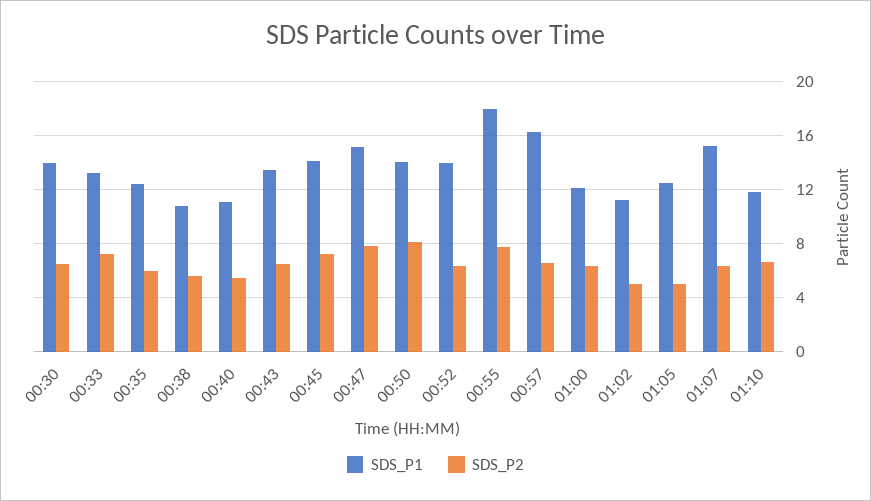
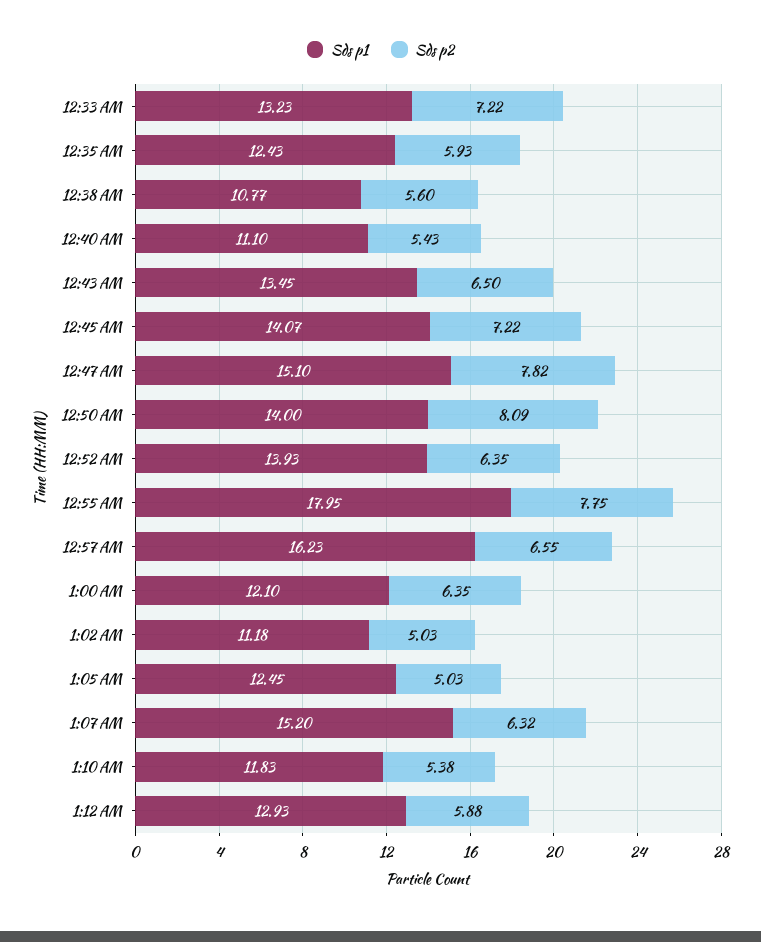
SDS_P1, 00:30: 14 -> none
SDS_P2, 00:30: 6.5 -> none
SDS_P2, 01:10: 6.5 -> 5.38
SDS_P1, 1:12 AM: none -> 12.93
SDS_P2, 1:12 AM: none -> 5.88

